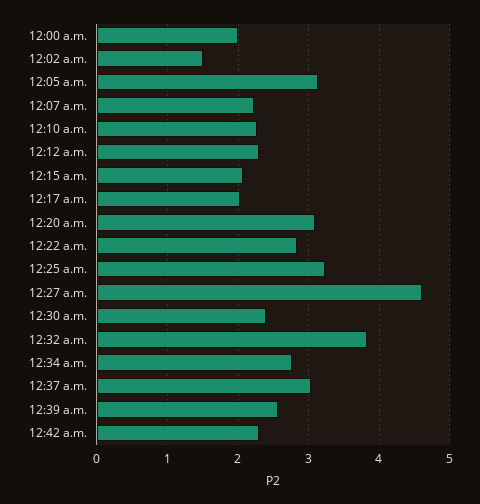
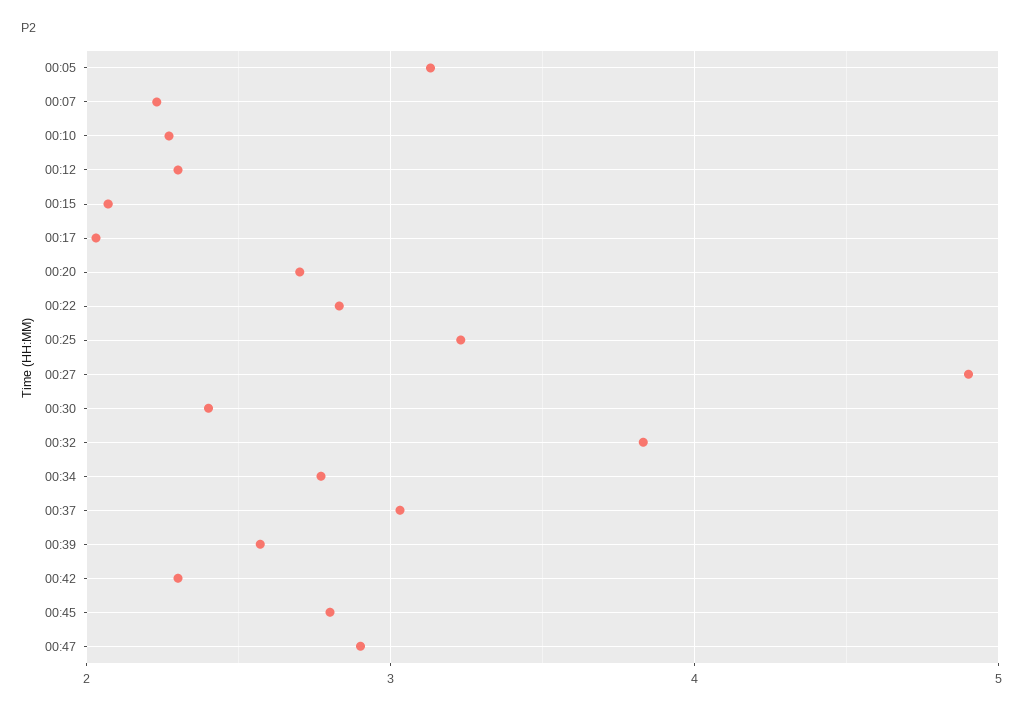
12:00 a.m.: 2 -> none
12:02 a.m.: 1.5 -> none
12:20 a.m.: 3.1 -> 2.7
12:27 a.m.: 4.6 -> 4.9
00:45: none -> 2.8
00:47: none -> 2.9

